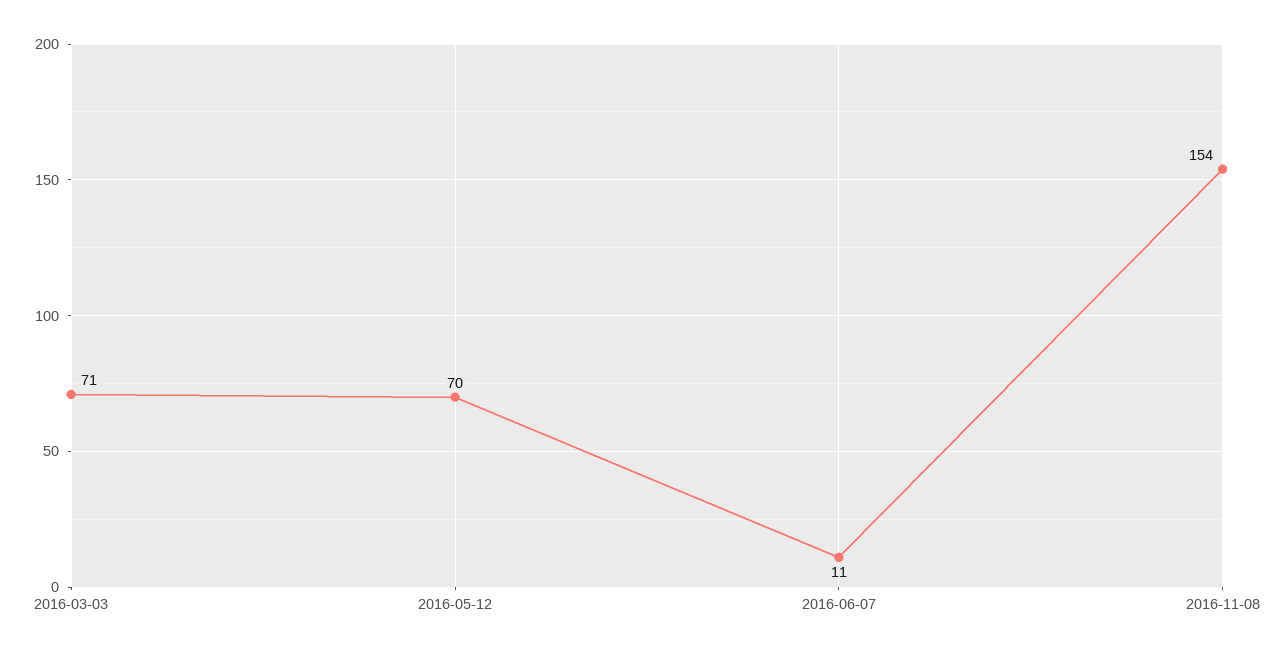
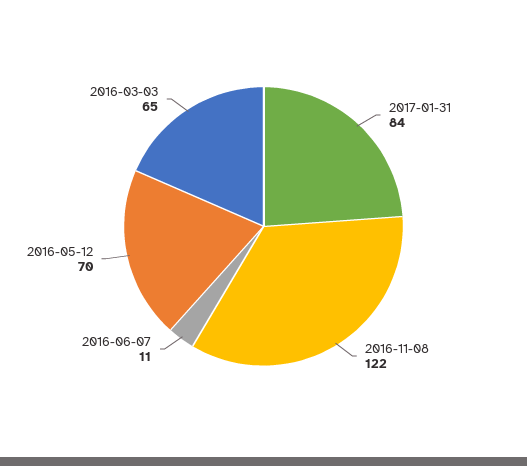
2016-03-03: 71 -> 65
2016-11-08: 154 -> 122
2017-01-31: none -> 84

